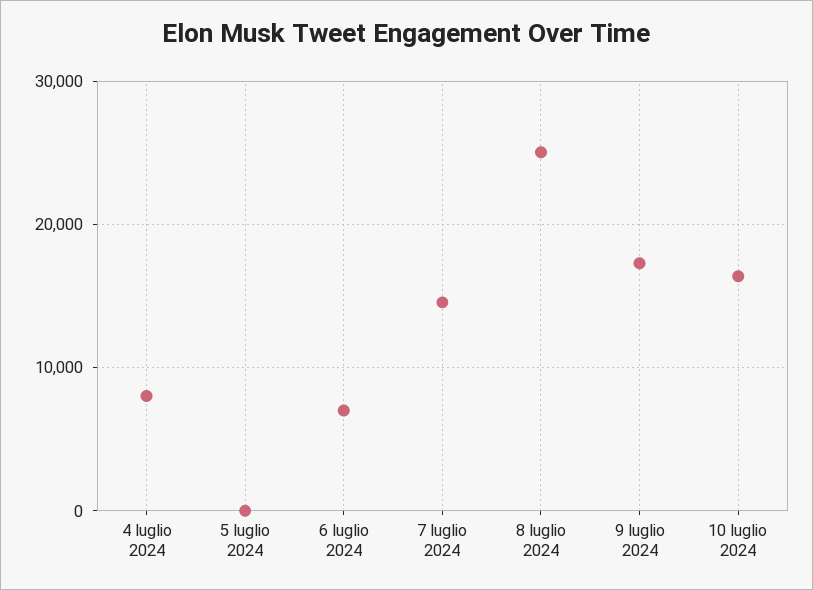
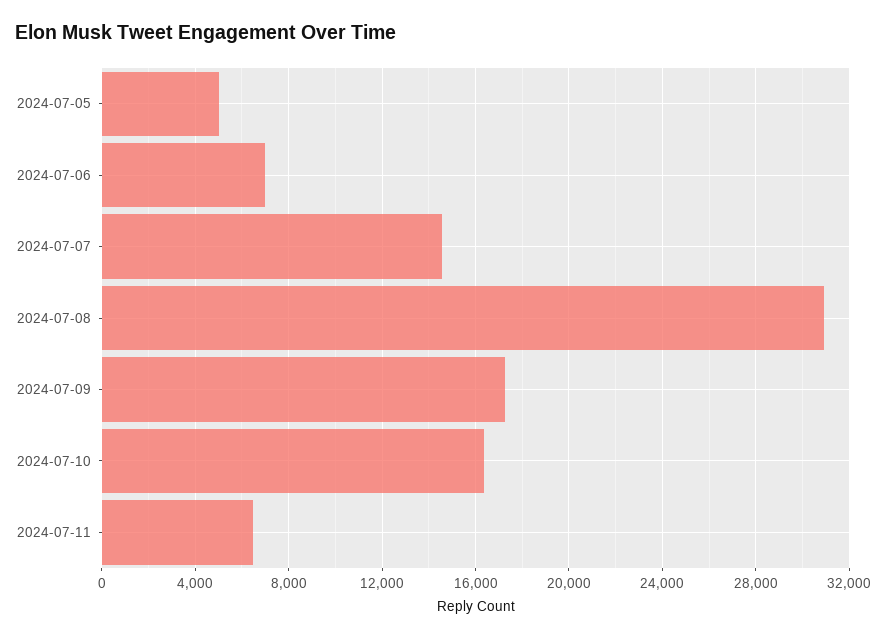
4 luglio 2024: 8000 -> none
5 luglio 2024: 0 -> 5000
8 luglio 2024: 25000 -> 31000
2024-07-11: none -> 6500

